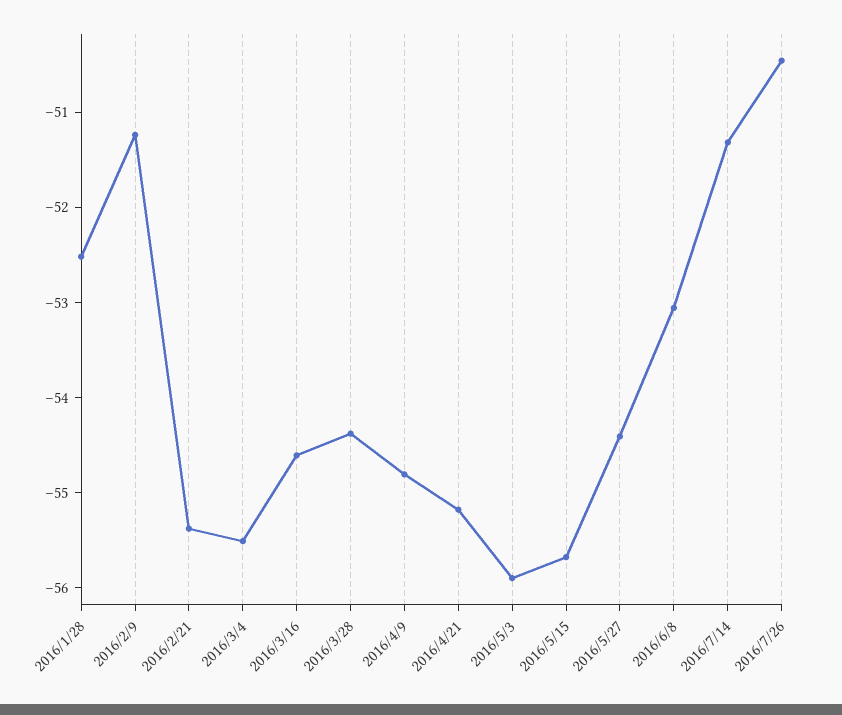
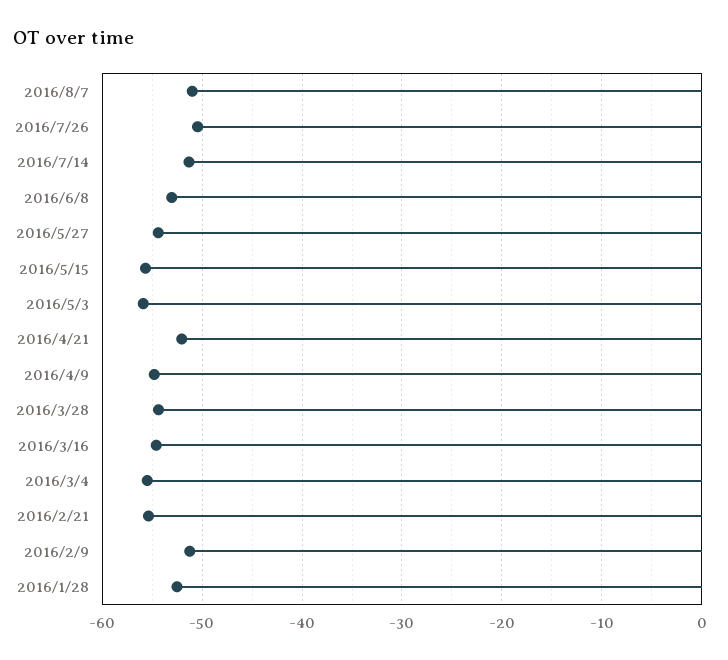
2016/4/21: -55.2 -> -52
2016/8/7: none -> -51

